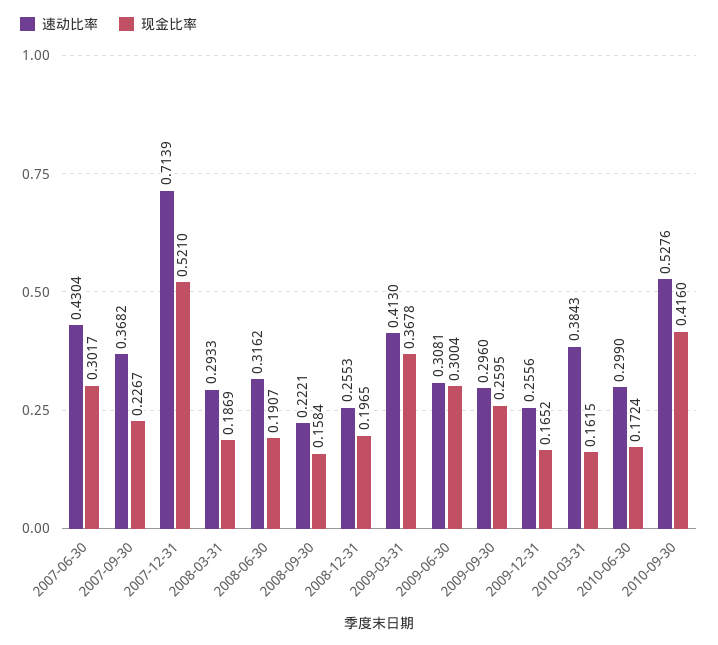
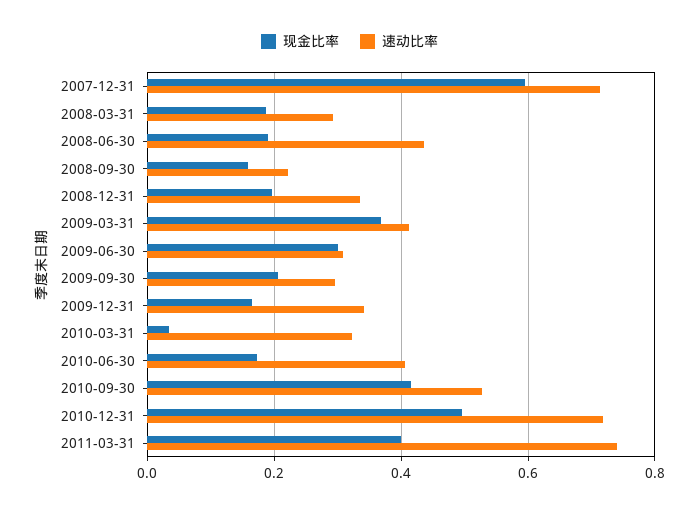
速动比率, 2007-06-30: 0.4304 -> none
现金比率, 2007-06-30: 0.3017 -> none
速动比率, 2007-09-30: 0.3682 -> none
现金比率, 2007-09-30: 0.2267 -> none
现金比率, 2007-12-31: 0.521 -> 0.6
速动比率, 2008-06-30: 0.3162 -> 0.44
速动比率, 2008-12-31: 0.2553 -> 0.34
现金比率, 2009-09-30: 0.2595 -> 0.2
速动比率, 2009-12-31: 0.2556 -> 0.34
速动比率, 2010-03-31: 0.3843 -> 0.32
现金比率, 2010-03-31: 0.1615 -> 0.04
速动比率, 2010-06-30: 0.299 -> 0.4
现金比率, 2010-12-31: none -> 0.5
速动比率, 2010-12-31: none -> 0.72
现金比率, 2011-03-31: none -> 0.4
速动比率, 2011-03-31: none -> 0.74

